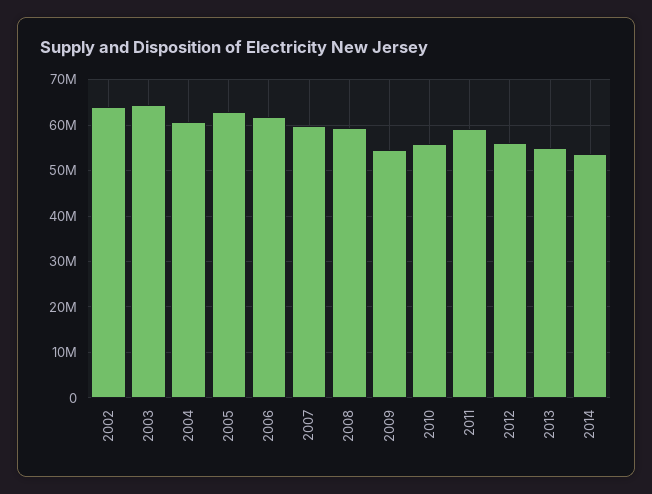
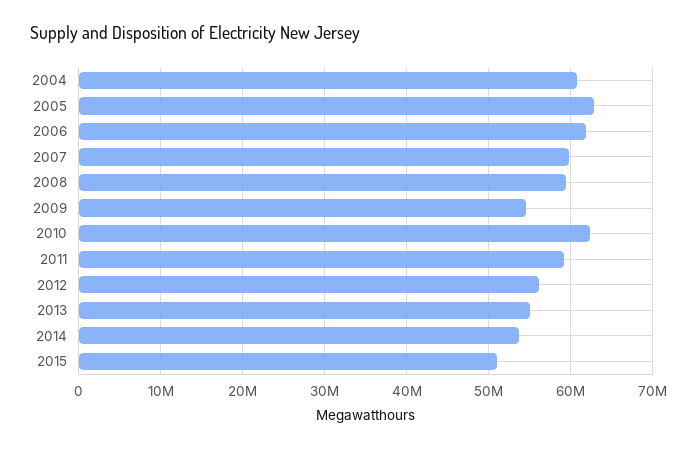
2002: 64000000 -> none
2003: 64000000 -> none
2010: 56000000 -> 62000000
2015: none -> 51000000

